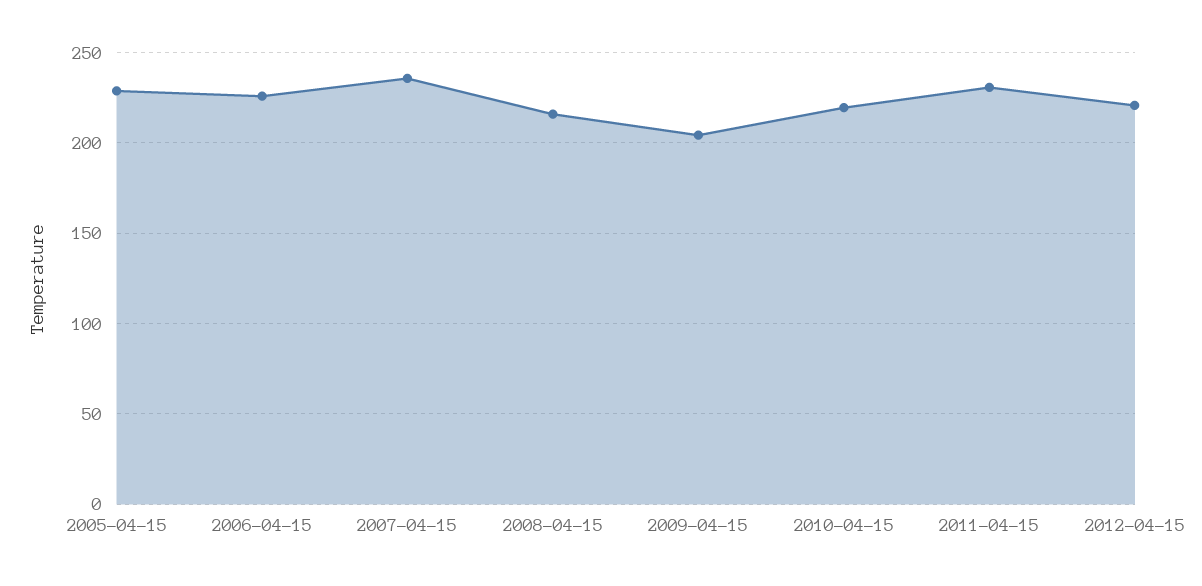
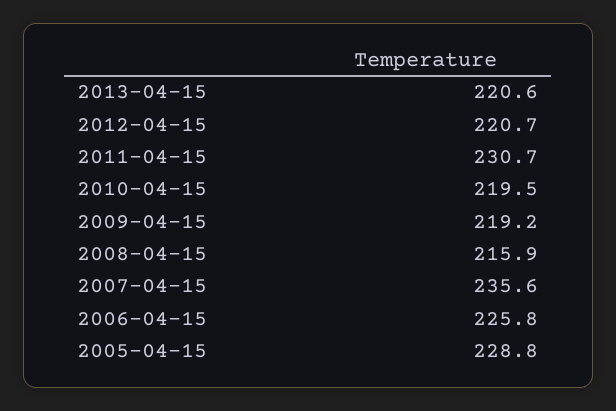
2009-04-15: 205 -> 219.2
2013-04-15: none -> 220.6

